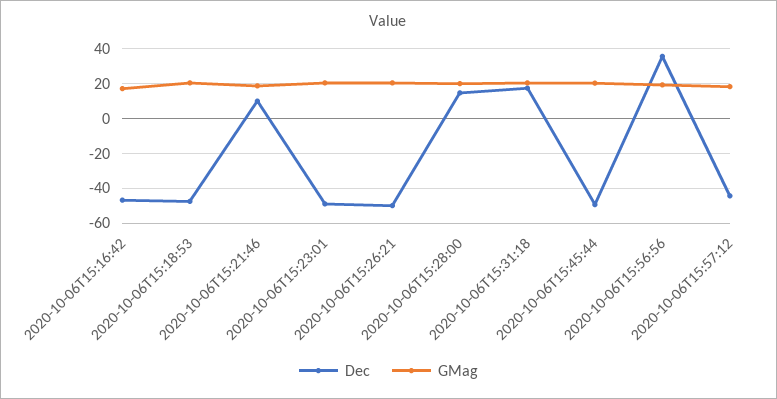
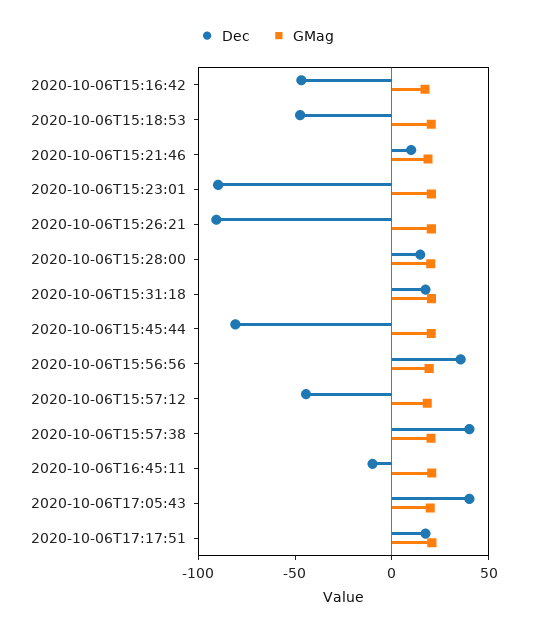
Dec, 2020-10-06T15:23:01: -50 -> -90
Dec, 2020-10-06T15:26:21: -50 -> -90
Dec, 2020-10-06T15:45:44: -50 -> -80
Dec, 2020-10-06T15:57:38: none -> 40
GMag, 2020-10-06T15:57:38: none -> 20
Dec, 2020-10-06T16:45:11: none -> -10
GMag, 2020-10-06T16:45:11: none -> 20
Dec, 2020-10-06T17:05:43: none -> 40
GMag, 2020-10-06T17:05:43: none -> 20
Dec, 2020-10-06T17:17:51: none -> 20
GMag, 2020-10-06T17:17:51: none -> 20

